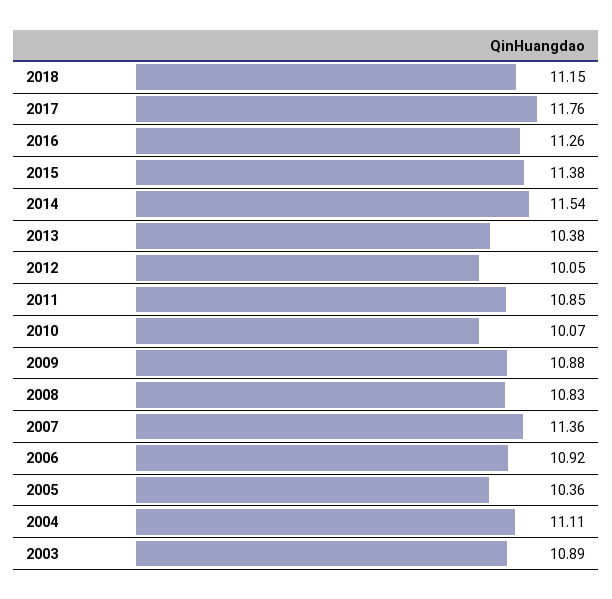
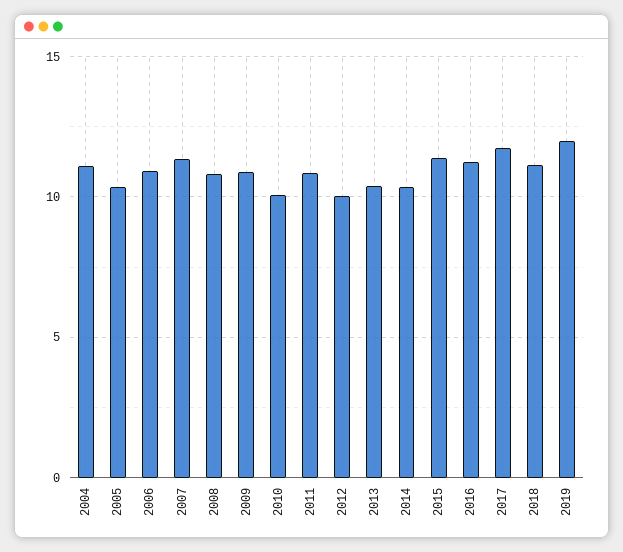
2014: 11.54 -> 10.5
2003: 10.89 -> none
2019: none -> 12

